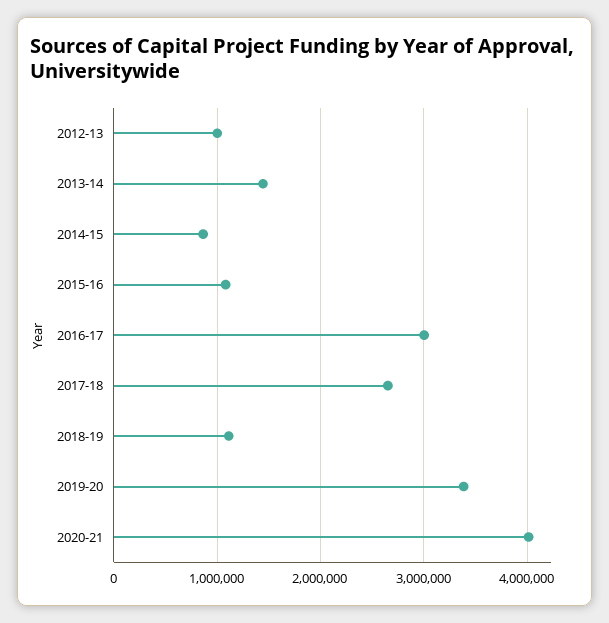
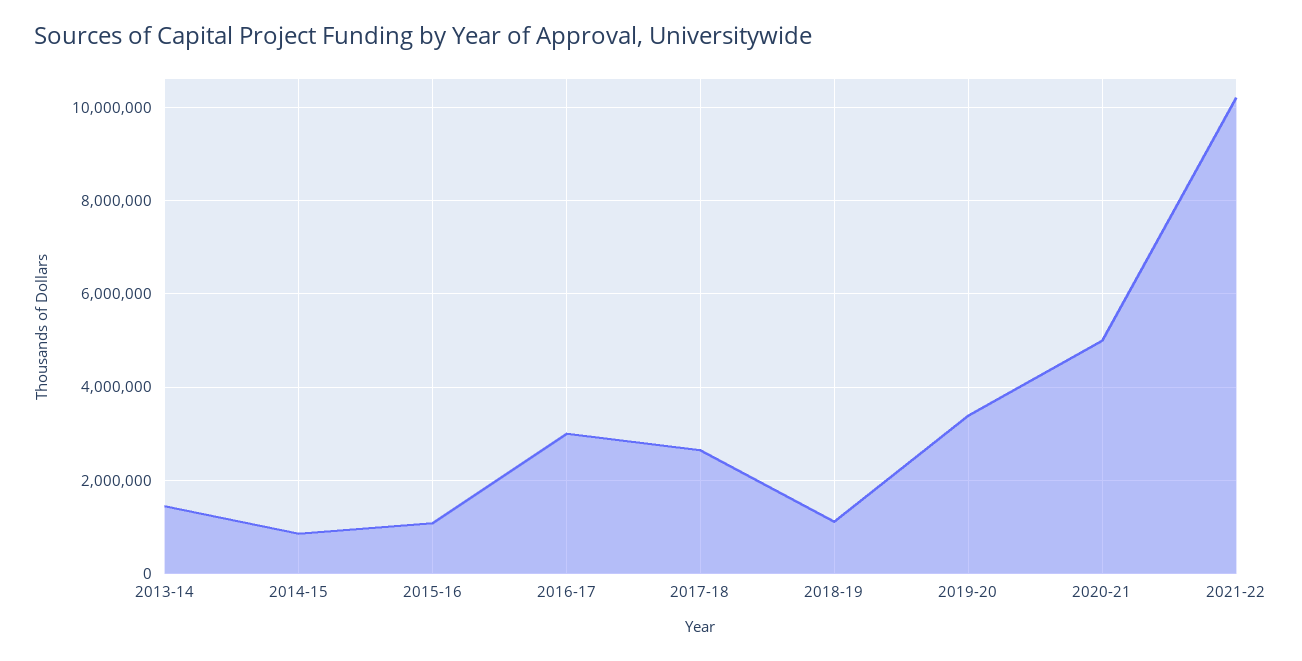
2012-13: 1000000 -> none
2020-21: 4000000 -> 5000000
2021-22: none -> 10200000

